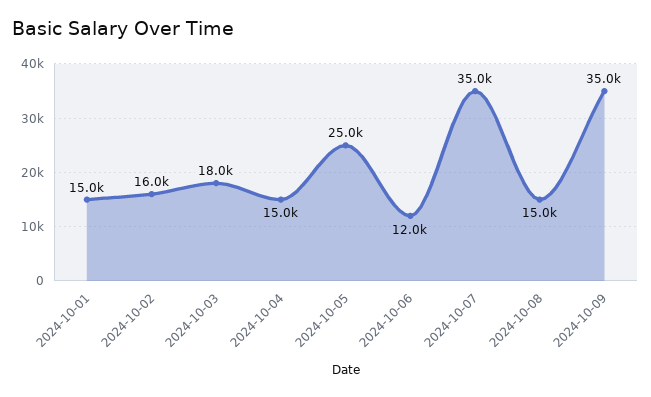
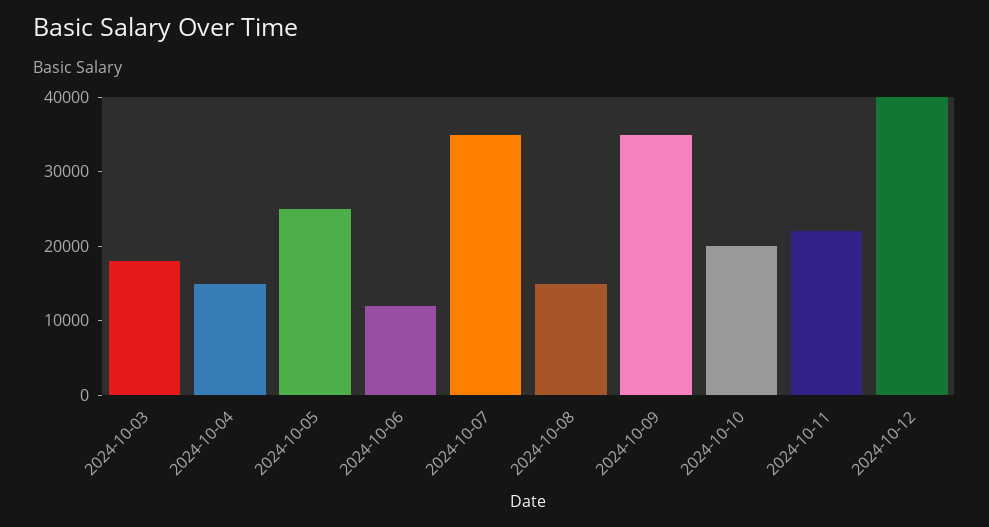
2024-10-01: 15000 -> none
2024-10-02: 16000 -> none
2024-10-10: none -> 20000
2024-10-11: none -> 22000
2024-10-12: none -> 40000

